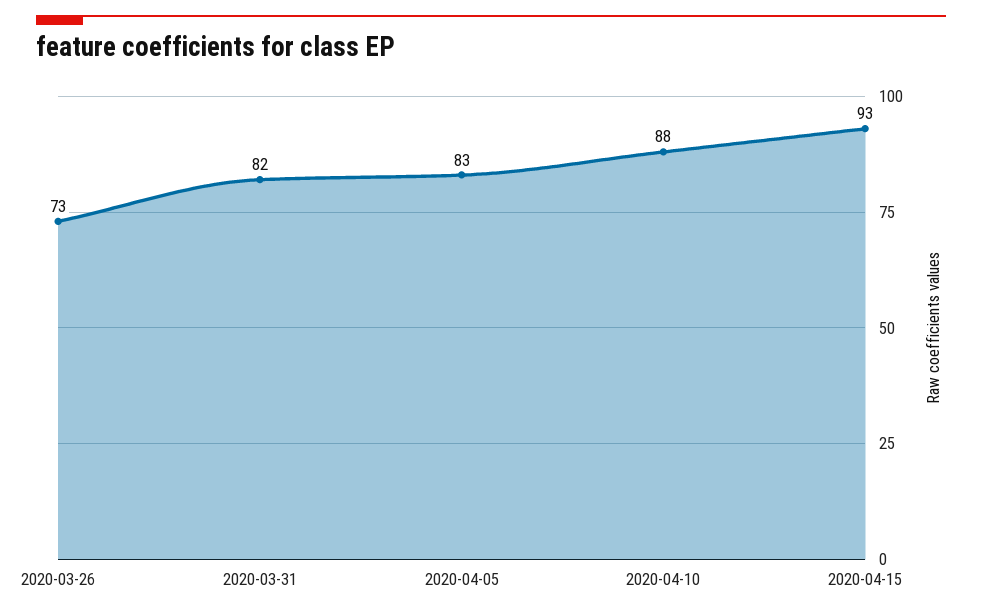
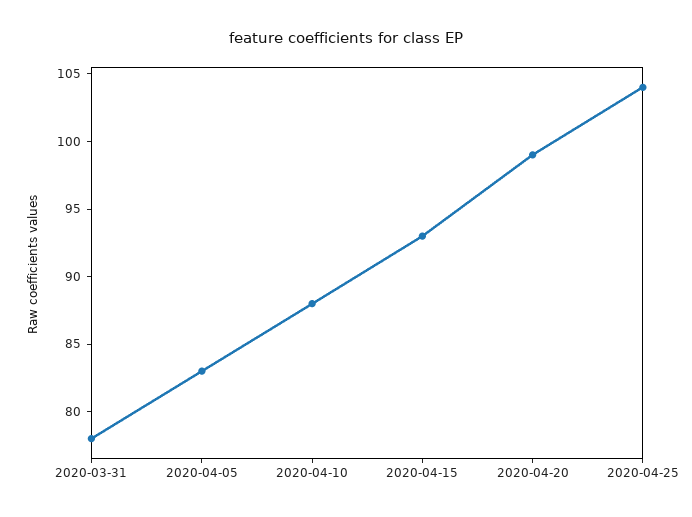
2020-03-26: 73 -> none
2020-03-31: 82 -> 78
2020-04-20: none -> 99
2020-04-25: none -> 104

